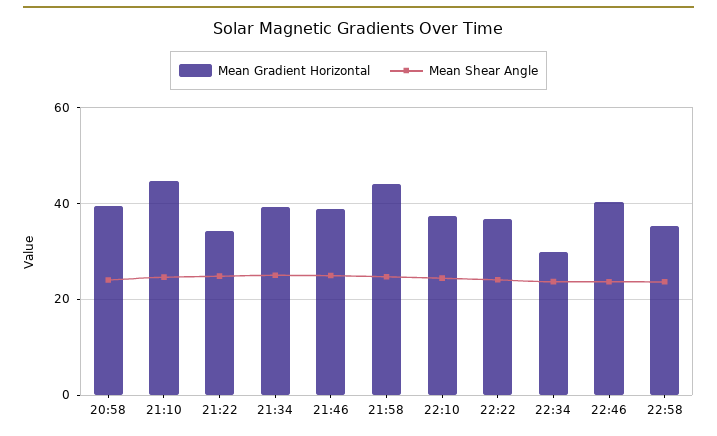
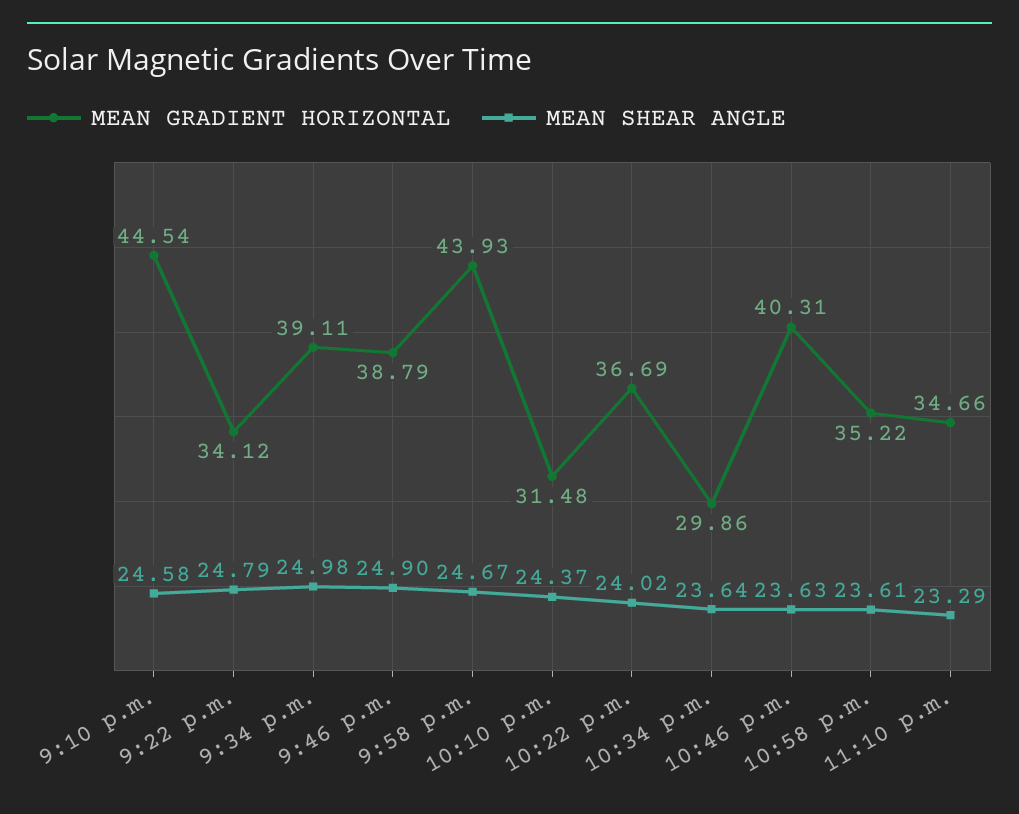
Mean Gradient Horizontal, 20:58: 40 -> none
Mean Shear Angle, 20:58: 24 -> none
Mean Gradient Horizontal, 22:10: 38 -> 31.48
Mean Gradient Horizontal, 11:10 p.m.: none -> 34.66
Mean Shear Angle, 11:10 p.m.: none -> 23.29

